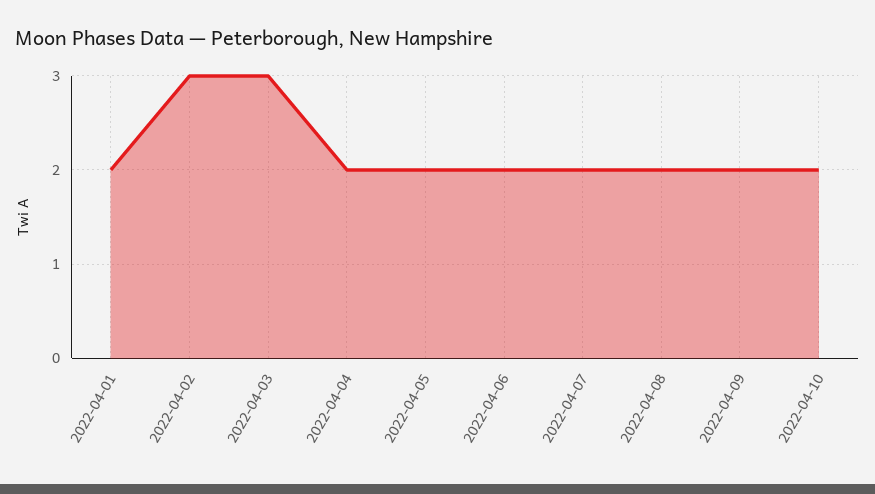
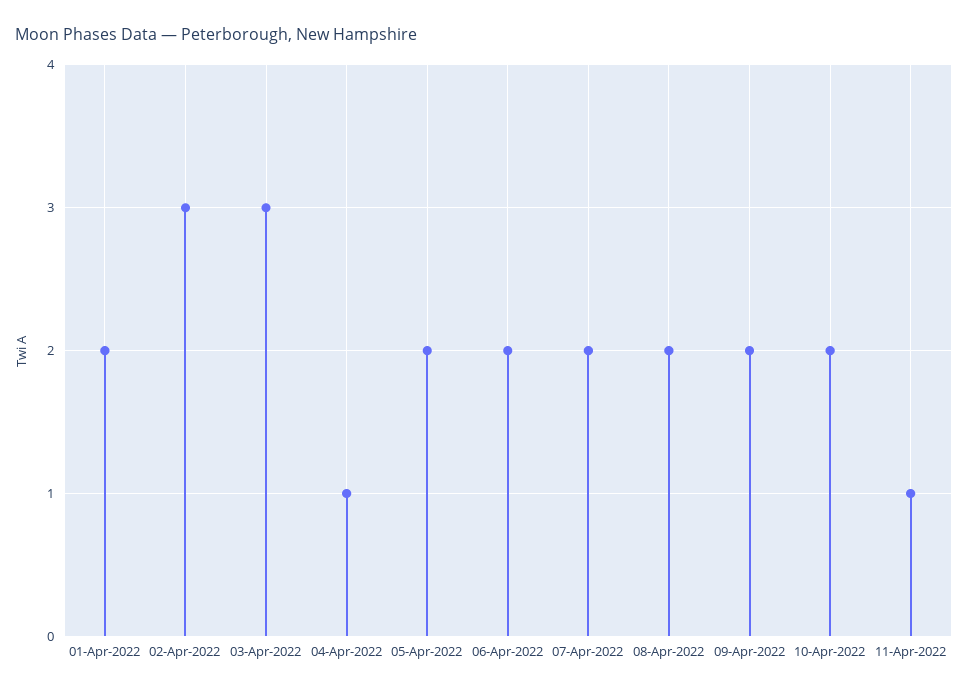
2022-04-04: 2 -> 1
11-Apr-2022: none -> 1

